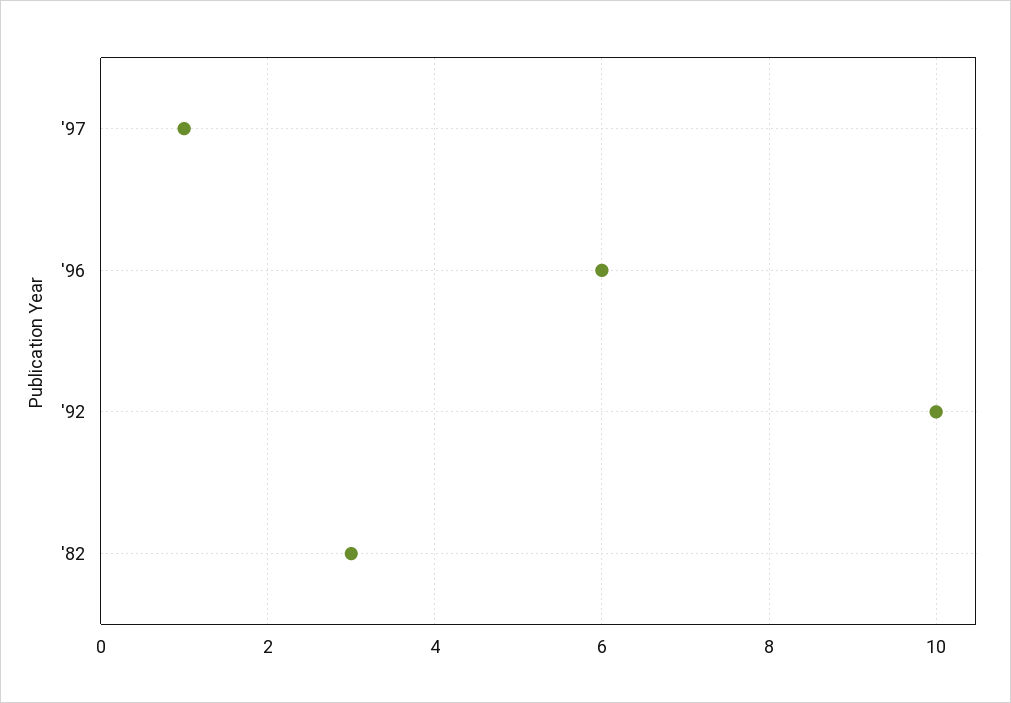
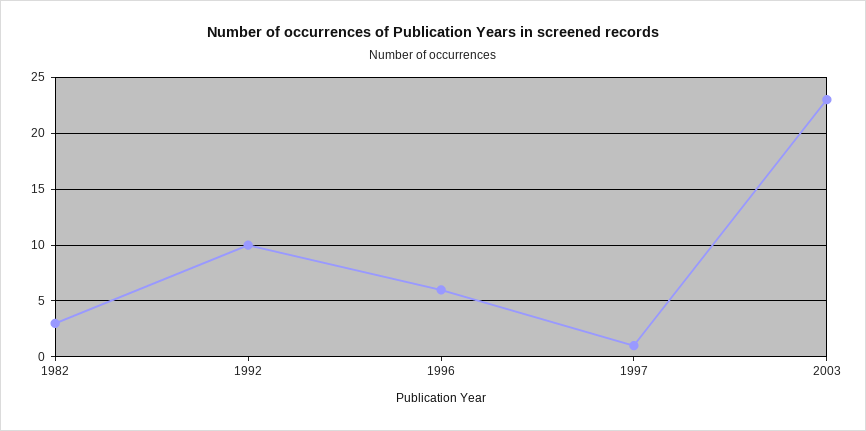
2003: none -> 23

